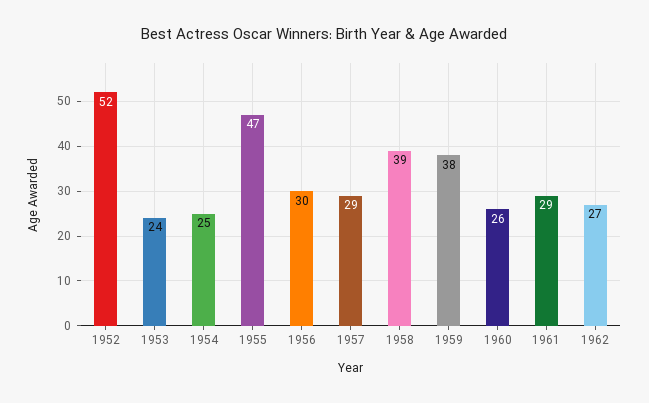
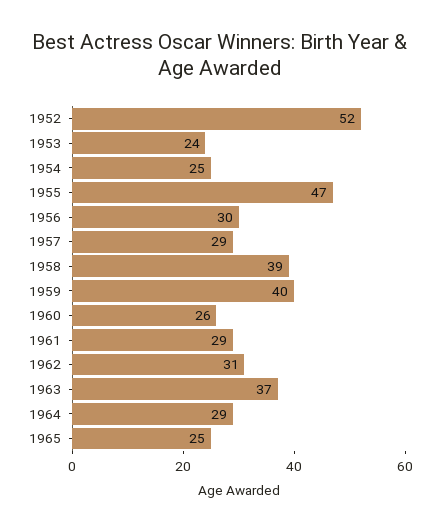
1959: 38 -> 40
1962: 27 -> 31
1963: none -> 37
1964: none -> 29
1965: none -> 25

